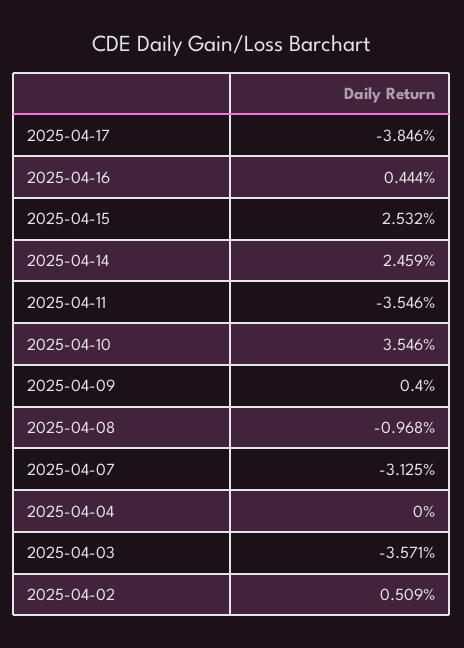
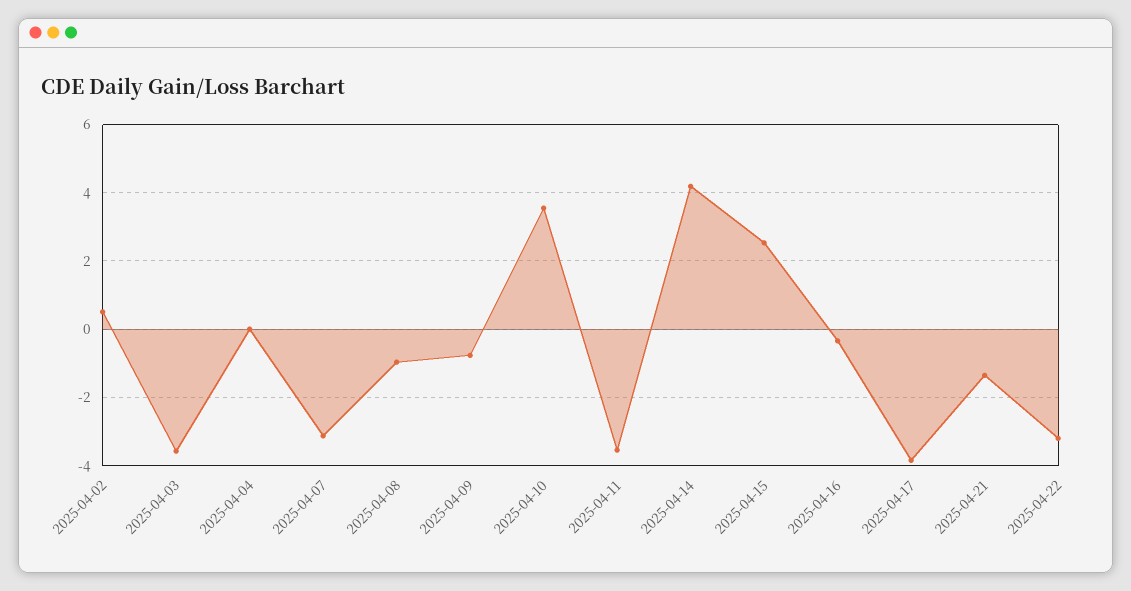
2025-04-16: 0.444 -> -0.4
2025-04-14: 2.459 -> 4.2
2025-04-09: 0.4 -> -0.8
2025-04-21: none -> -1.4
2025-04-22: none -> -3.2

